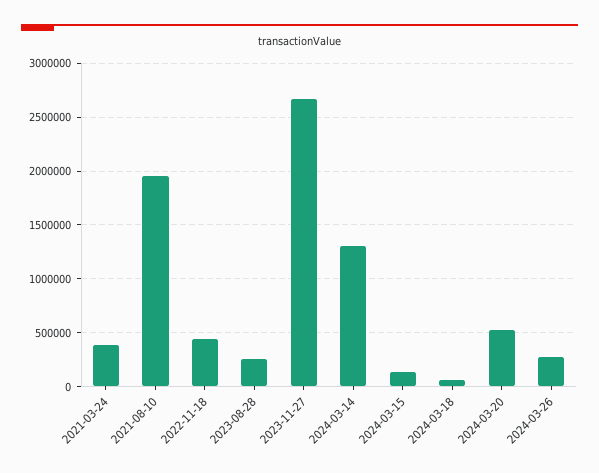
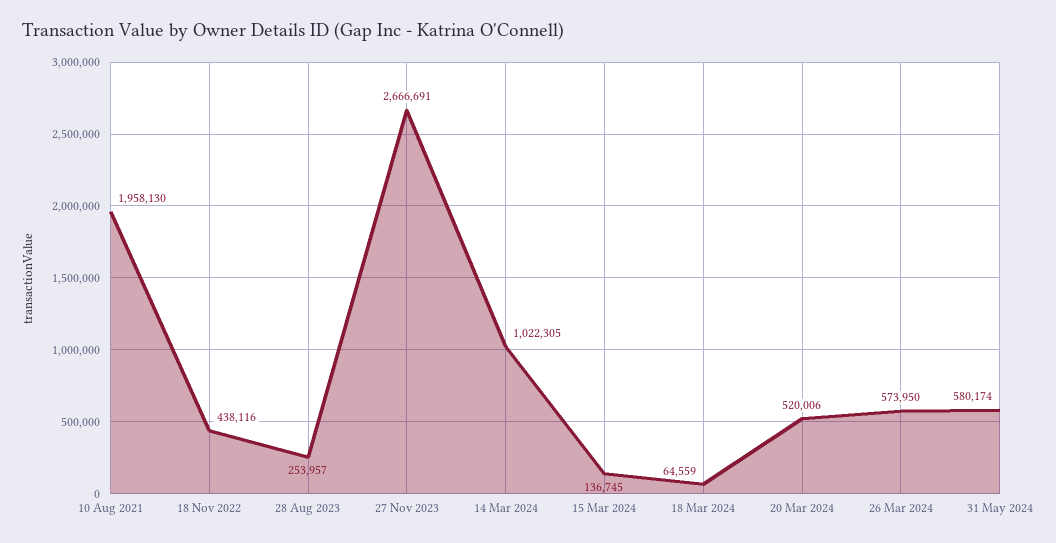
2021-03-24: 400000 -> none
2024-03-14: 1300000 -> 1022305
2024-03-26: 300000 -> 573950
31 May 2024: none -> 580174

